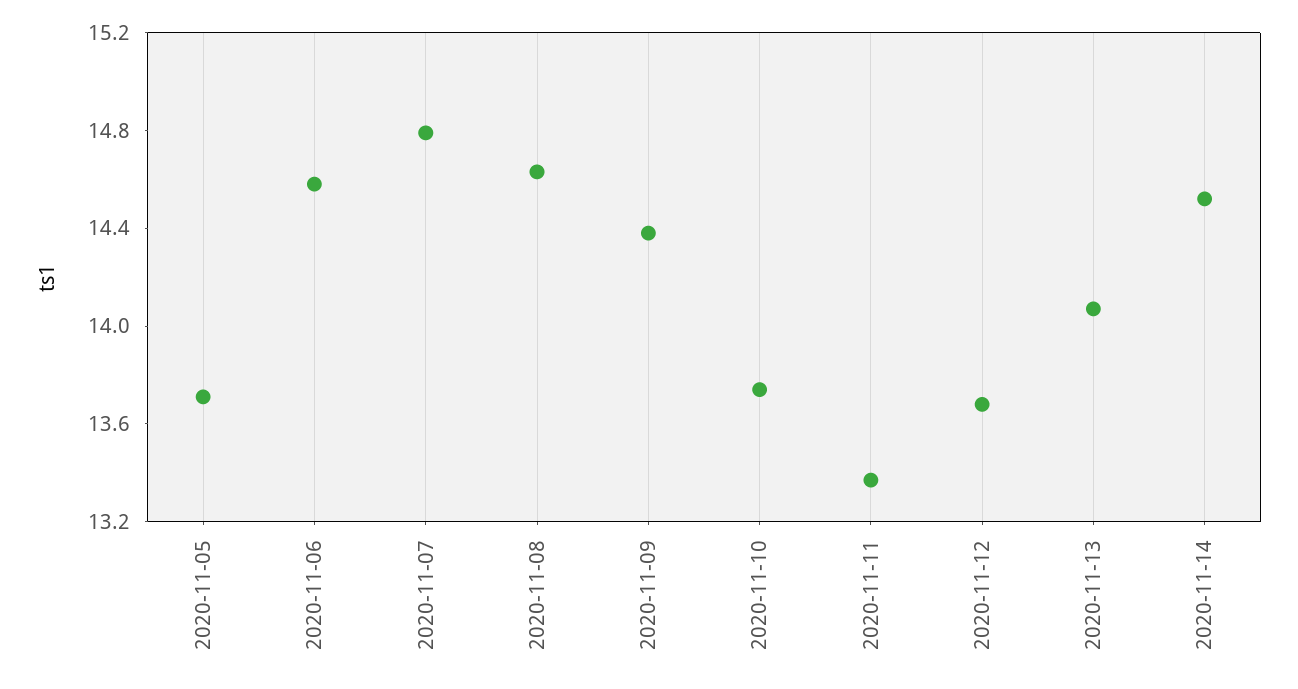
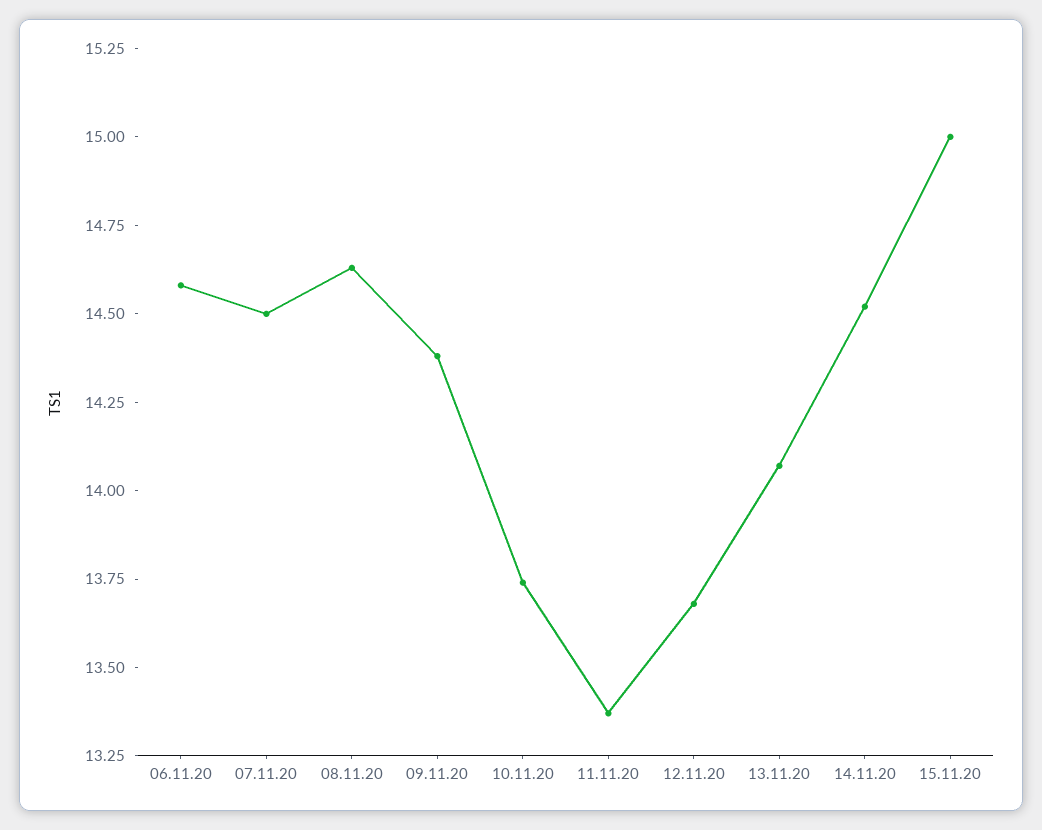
2020-11-05: 13.7 -> none
2020-11-07: 14.8 -> 14.5
15.11.20: none -> 15

